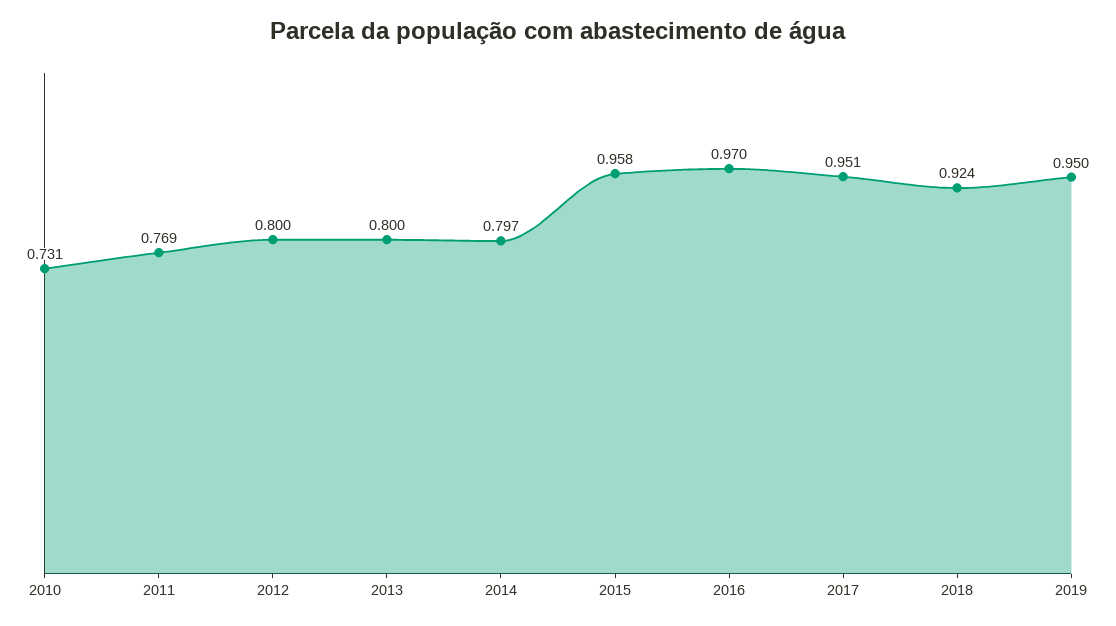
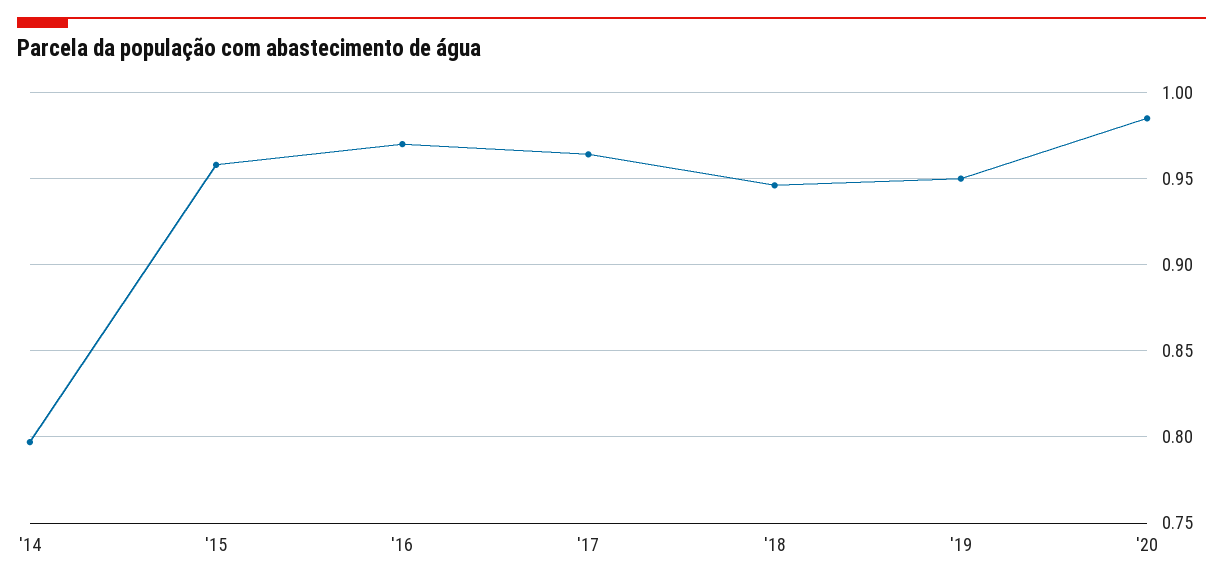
2010: 0.731 -> none
2011: 0.769 -> none
2012: 0.8 -> none
2013: 0.8 -> none
2017: 0.951 -> 0.965
2018: 0.924 -> 0.945
'20: none -> 0.985

